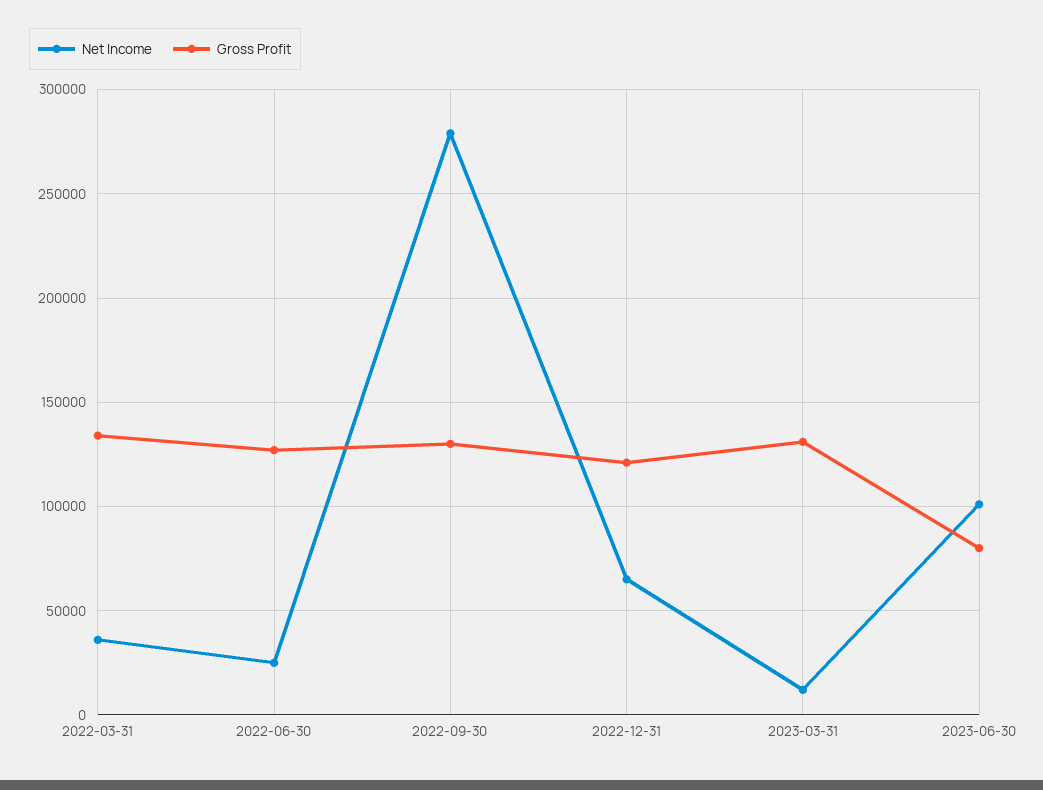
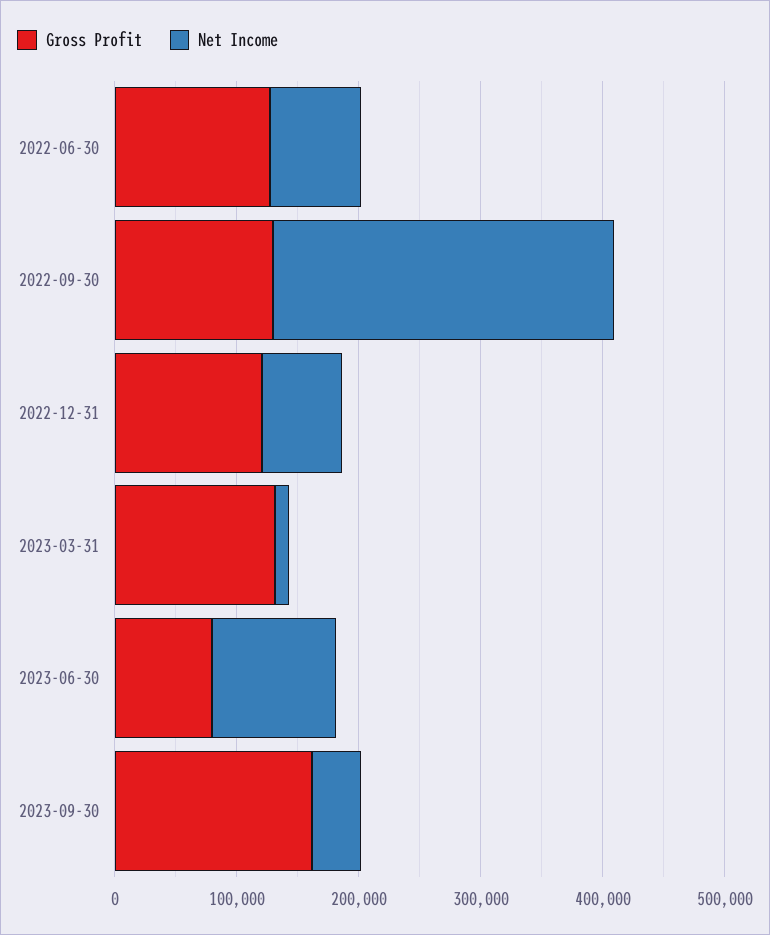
Net Income, 2022-03-31: 35000 -> none
Gross Profit, 2022-03-31: 135000 -> none
Net Income, 2022-06-30: 25000 -> 80000
Gross Profit, 2023-09-30: none -> 160000
Net Income, 2023-09-30: none -> 40000

